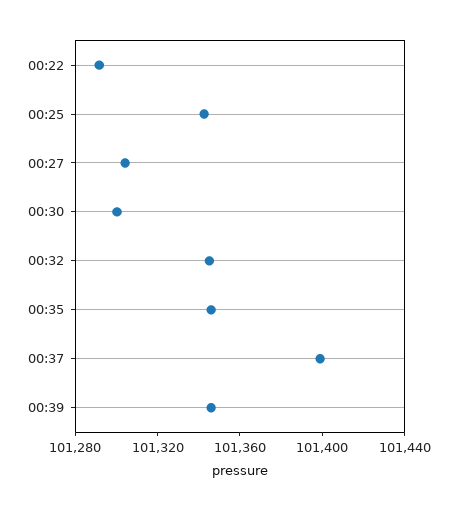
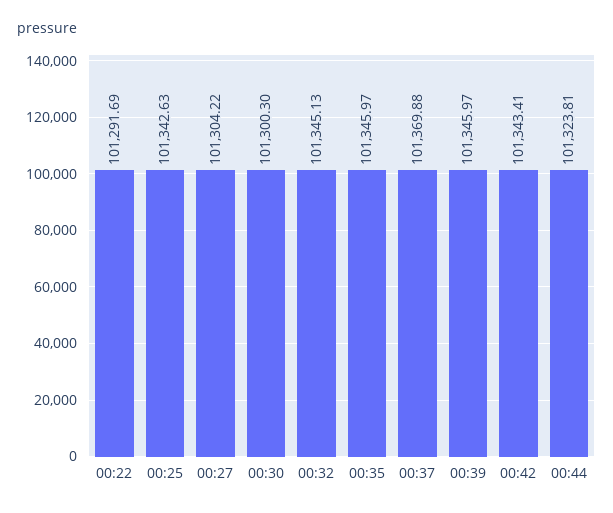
00:37: 101400 -> 101369.88
00:42: none -> 101343.41
00:44: none -> 101323.81

